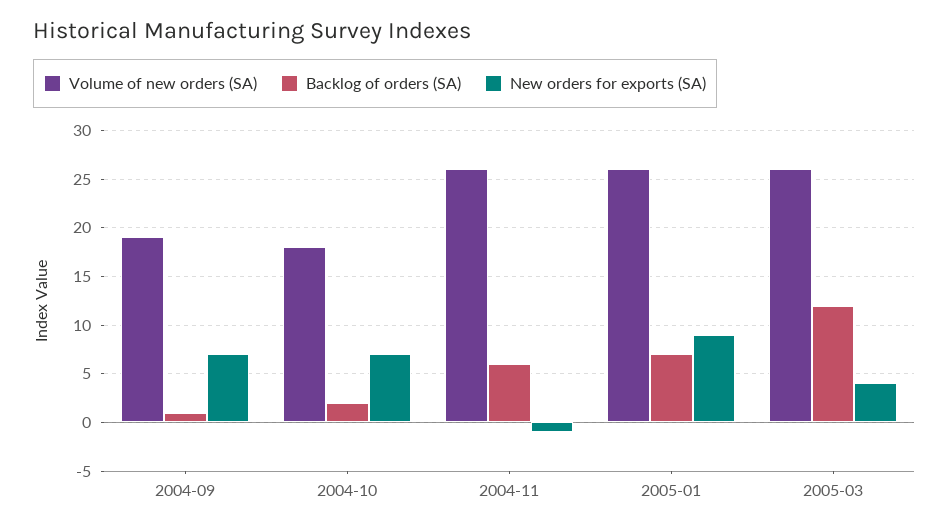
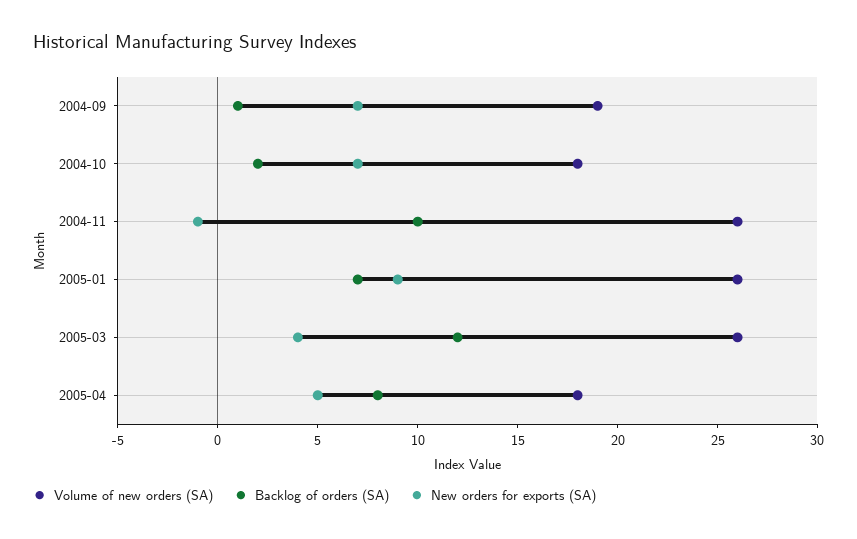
Backlog of orders (SA), 2004-11: 6 -> 10
Volume of new orders (SA), 2005-04: none -> 18
Backlog of orders (SA), 2005-04: none -> 8
New orders for exports (SA), 2005-04: none -> 5

